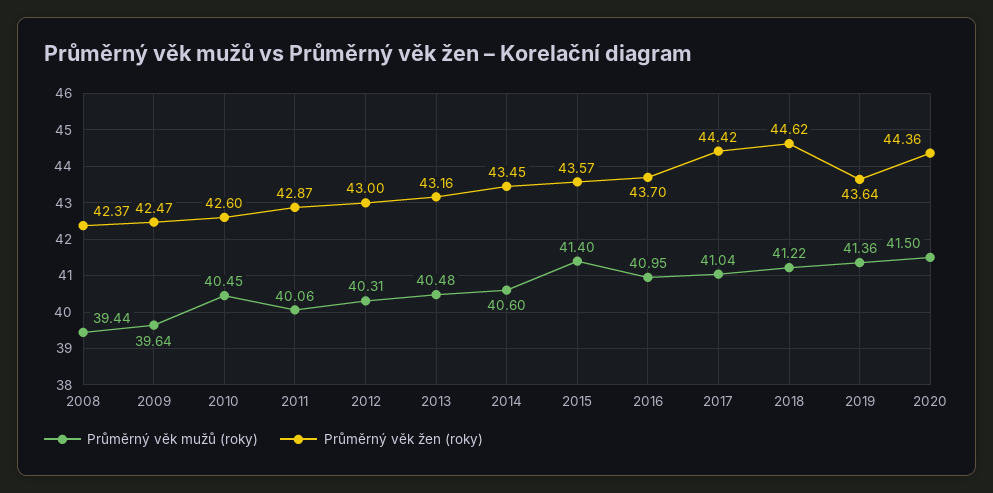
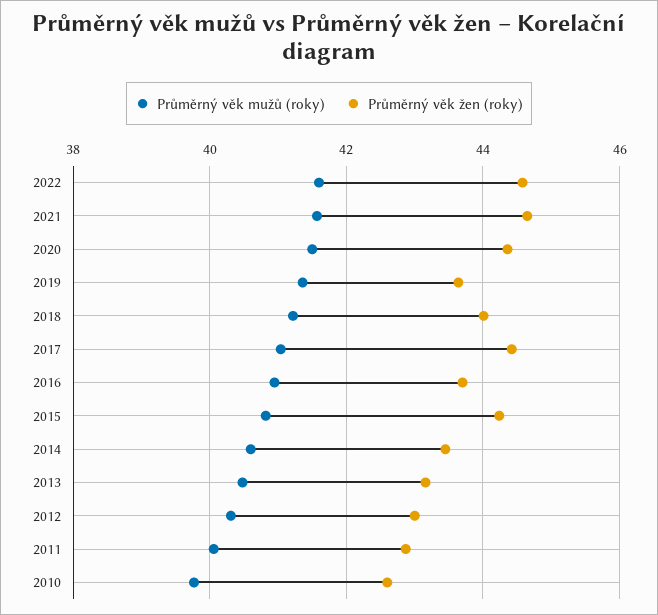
Průměrný věk mužů (roky), 2008: 39.44 -> none
Průměrný věk žen (roky), 2008: 42.37 -> none
Průměrný věk mužů (roky), 2009: 39.64 -> none
Průměrný věk žen (roky), 2009: 42.47 -> none
Průměrný věk mužů (roky), 2010: 40.45 -> 39.8
Průměrný věk mužů (roky), 2015: 41.4 -> 40.8
Průměrný věk žen (roky), 2015: 43.57 -> 44.2
Průměrný věk žen (roky), 2018: 44.62 -> 44
Průměrný věk mužů (roky), 2022: none -> 41.6
Průměrný věk žen (roky), 2022: none -> 44.6
Průměrný věk mužů (roky), 2021: none -> 41.6
Průměrný věk žen (roky), 2021: none -> 44.6

